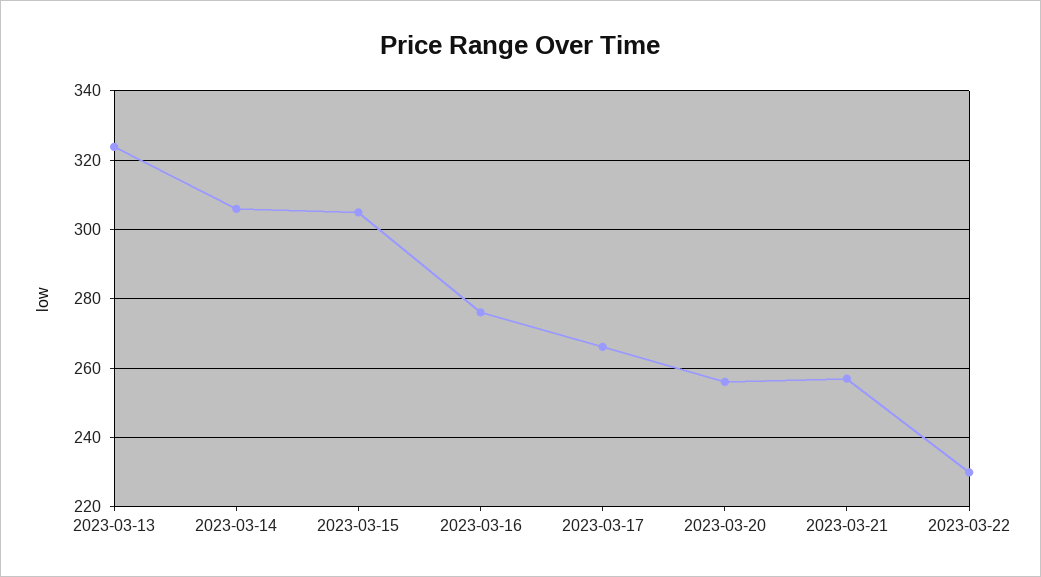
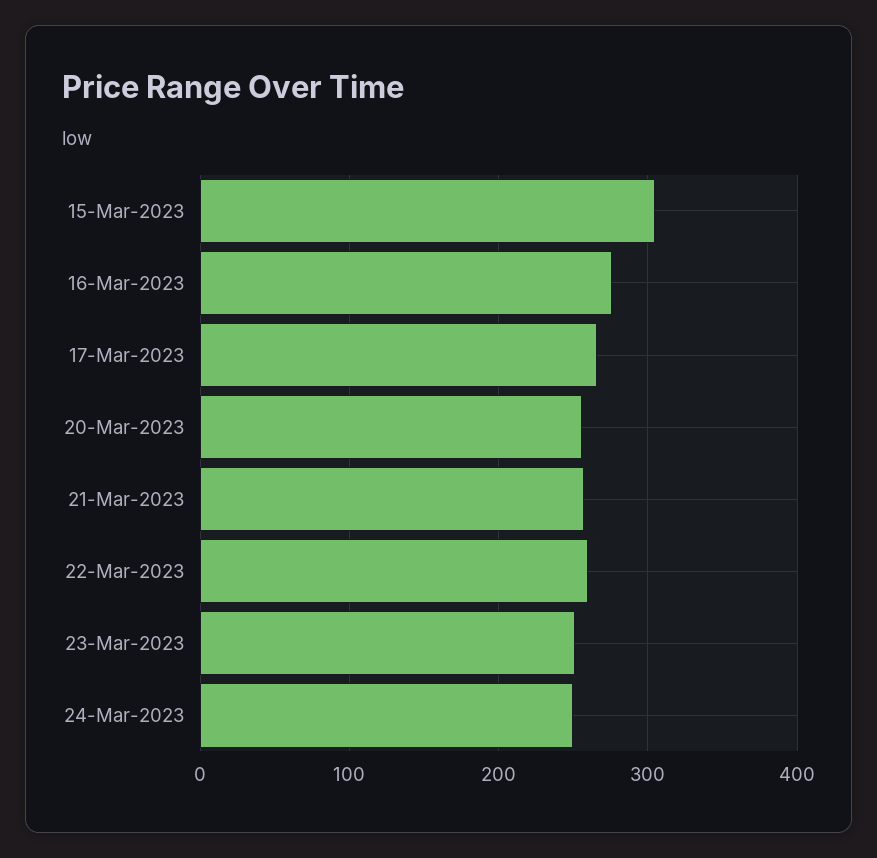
2023-03-13: 324 -> none
2023-03-14: 306 -> none
2023-03-22: 230 -> 260
23-Mar-2023: none -> 250
24-Mar-2023: none -> 250

